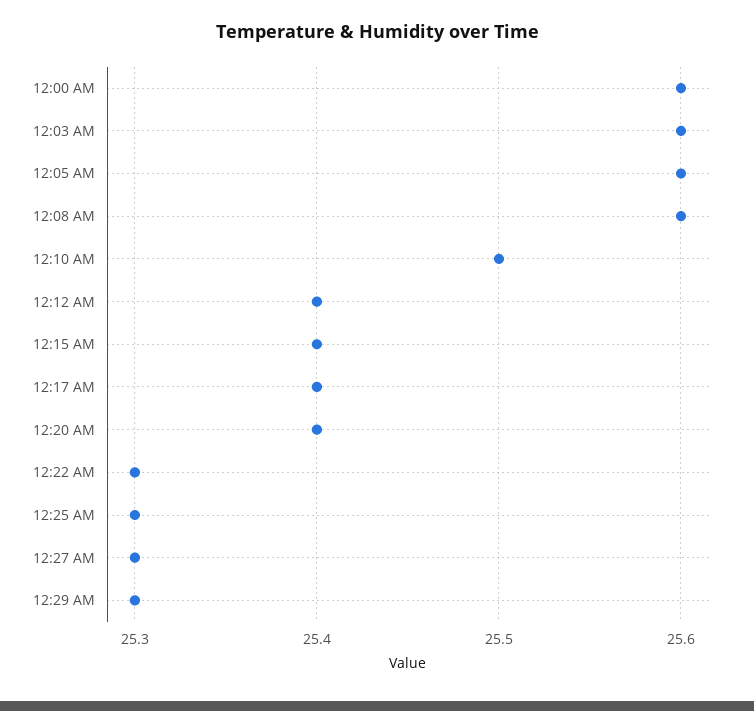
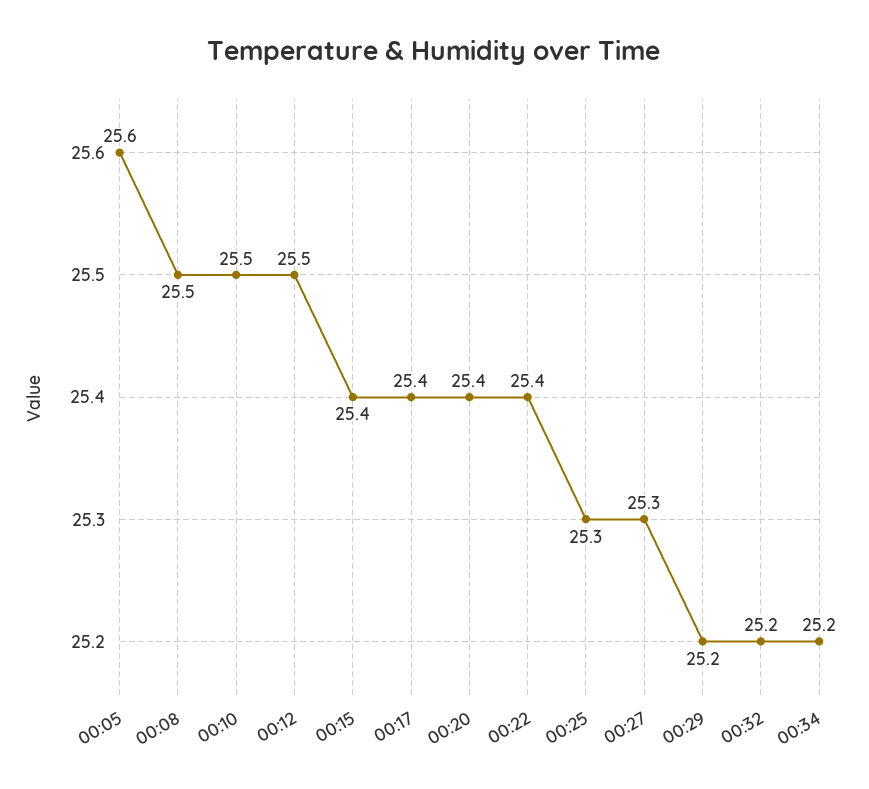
12:00 AM: 25.6 -> none
12:03 AM: 25.6 -> none
12:08 AM: 25.6 -> 25.5
12:12 AM: 25.4 -> 25.5
12:22 AM: 25.3 -> 25.4
12:29 AM: 25.3 -> 25.2
00:32: none -> 25.2
00:34: none -> 25.2

